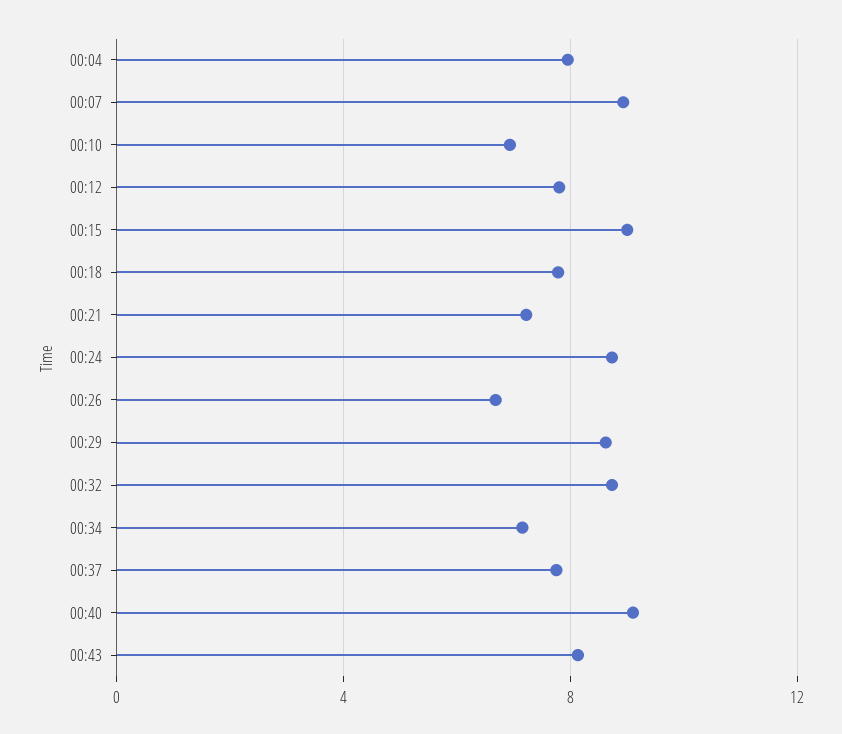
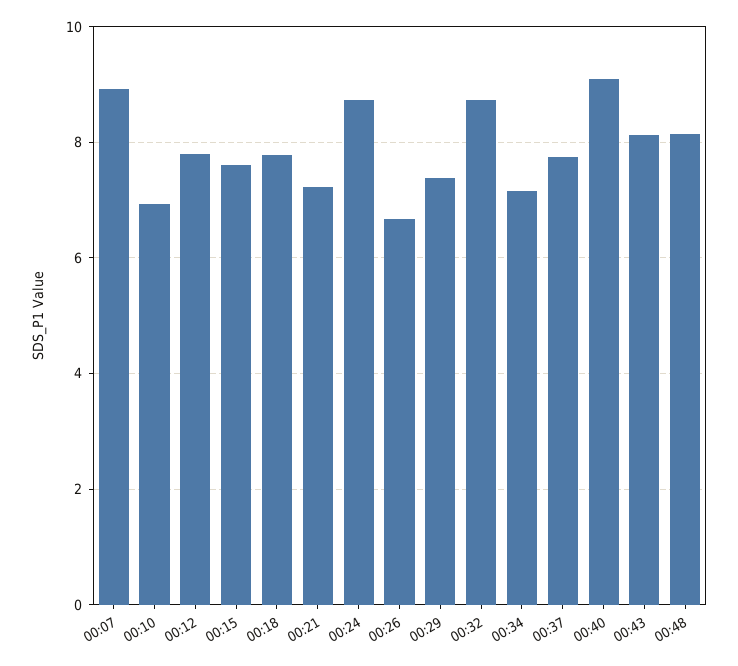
00:04: 8 -> none
00:15: 9 -> 7.6
00:29: 8.5 -> 7.4
00:48: none -> 8.2

